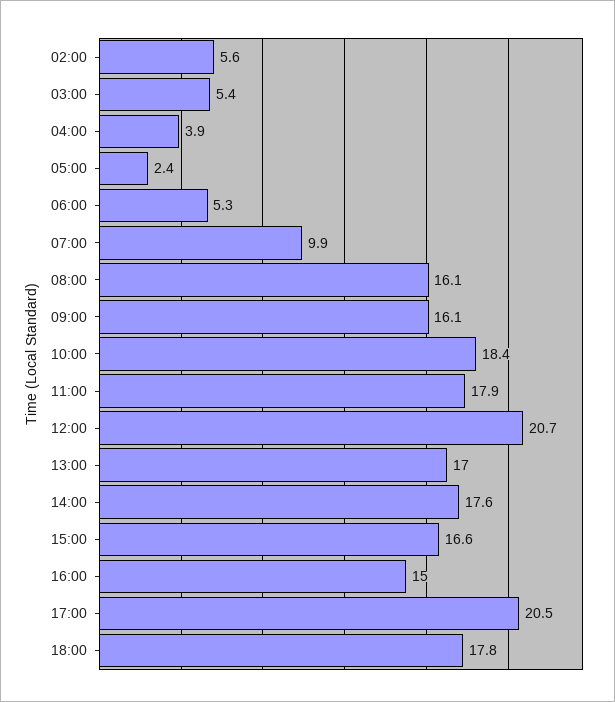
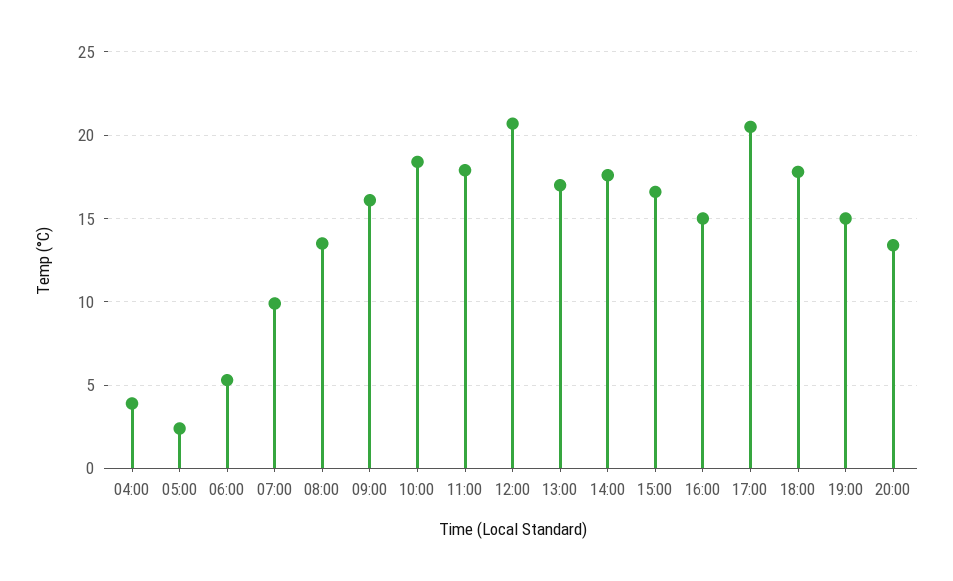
02:00: 5.6 -> none
03:00: 5.4 -> none
08:00: 16.1 -> 13.5
19:00: none -> 15
20:00: none -> 13.5

